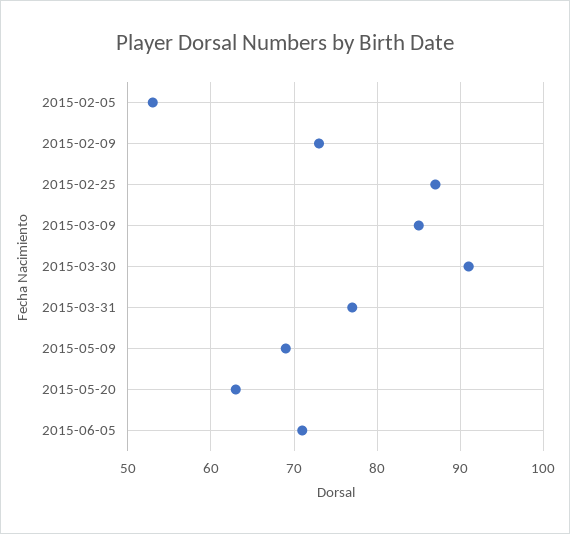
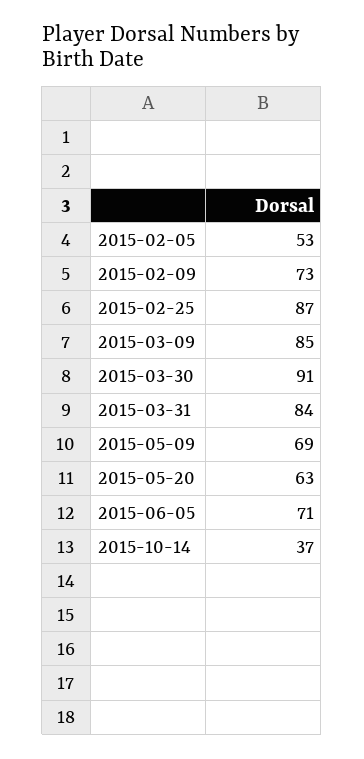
2015-03-31: 77 -> 84
2015-10-14: none -> 37

